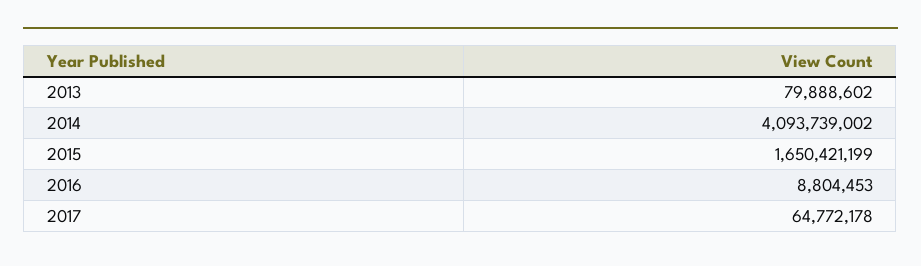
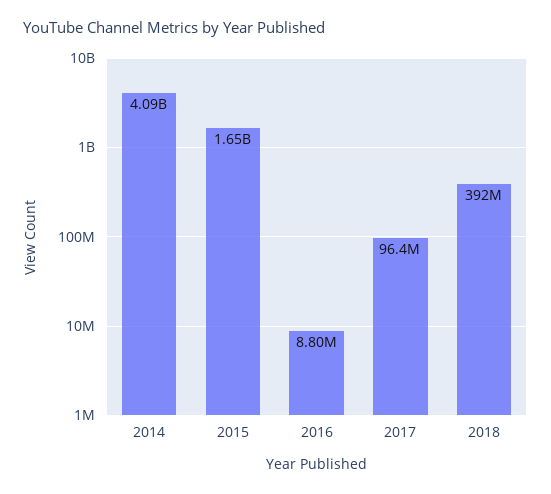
2013: 79888602 -> none
2017: 64772178 -> 96400000
2018: none -> 392000000

